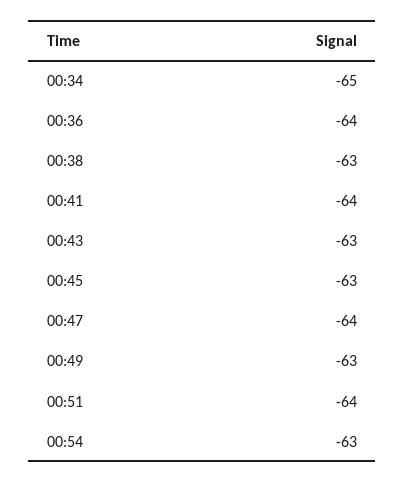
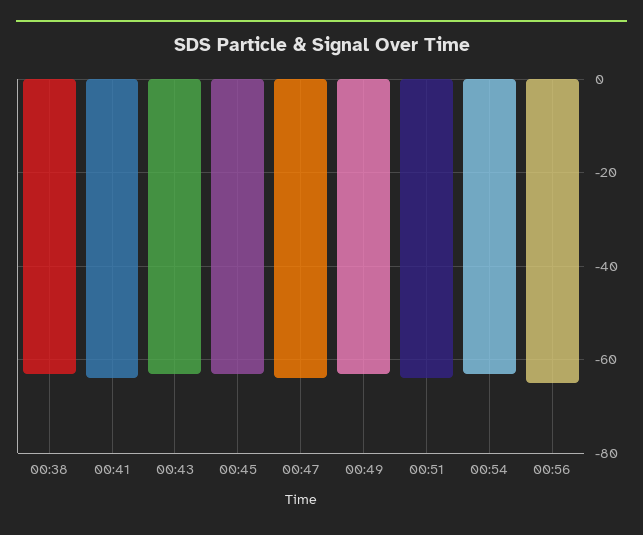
00:34: -65 -> none
00:36: -64 -> none
00:56: none -> -65

